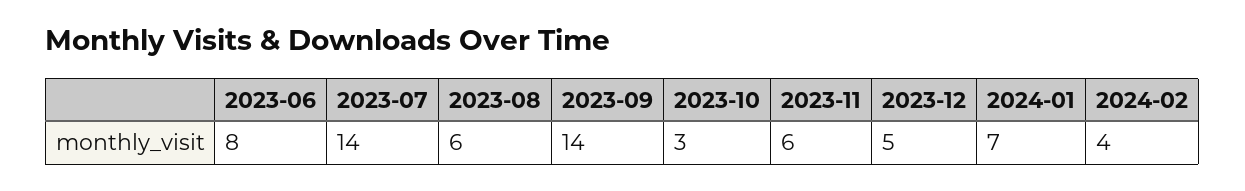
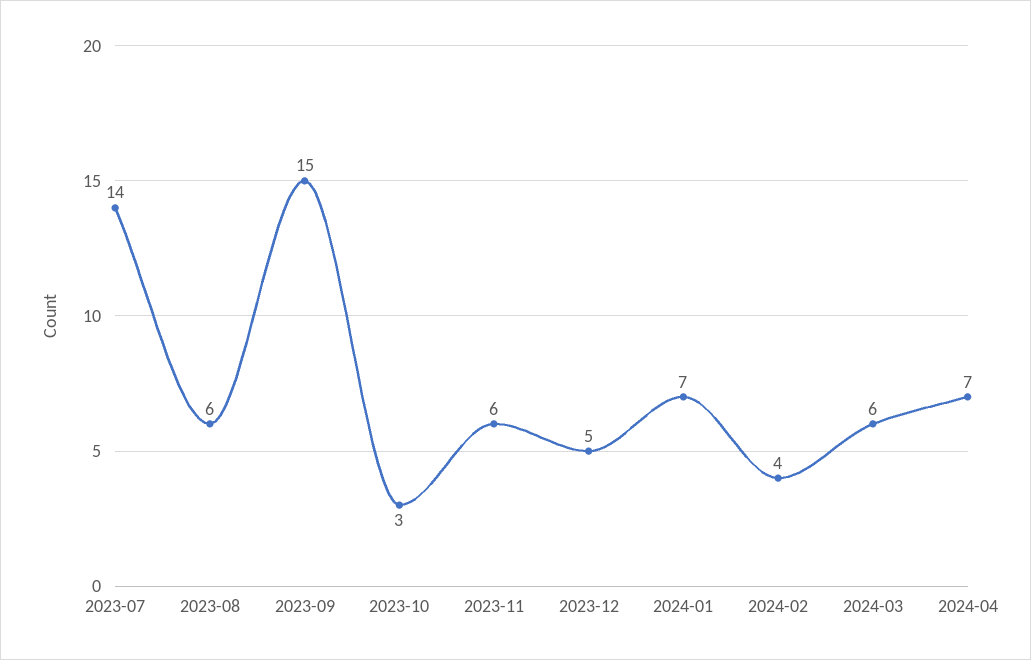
2023-06: 8 -> none
2023-09: 14 -> 15
2024-03: none -> 6
2024-04: none -> 7

